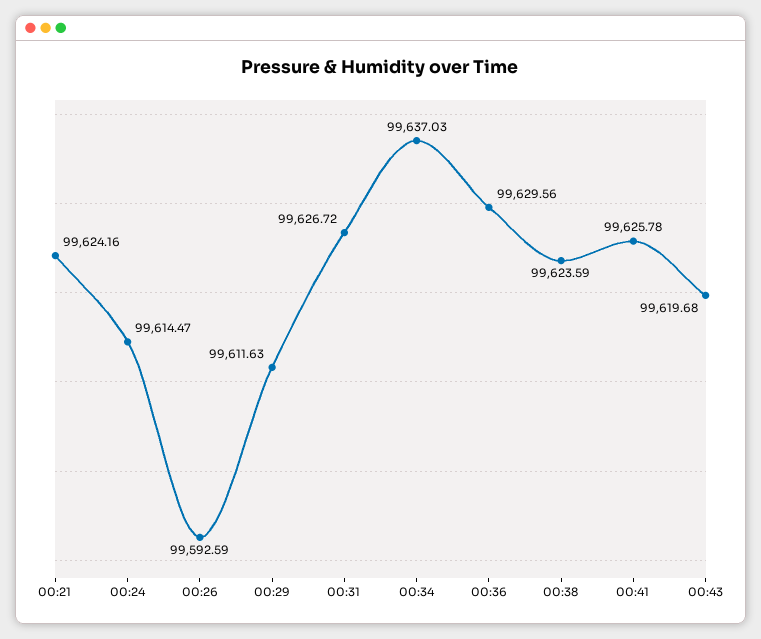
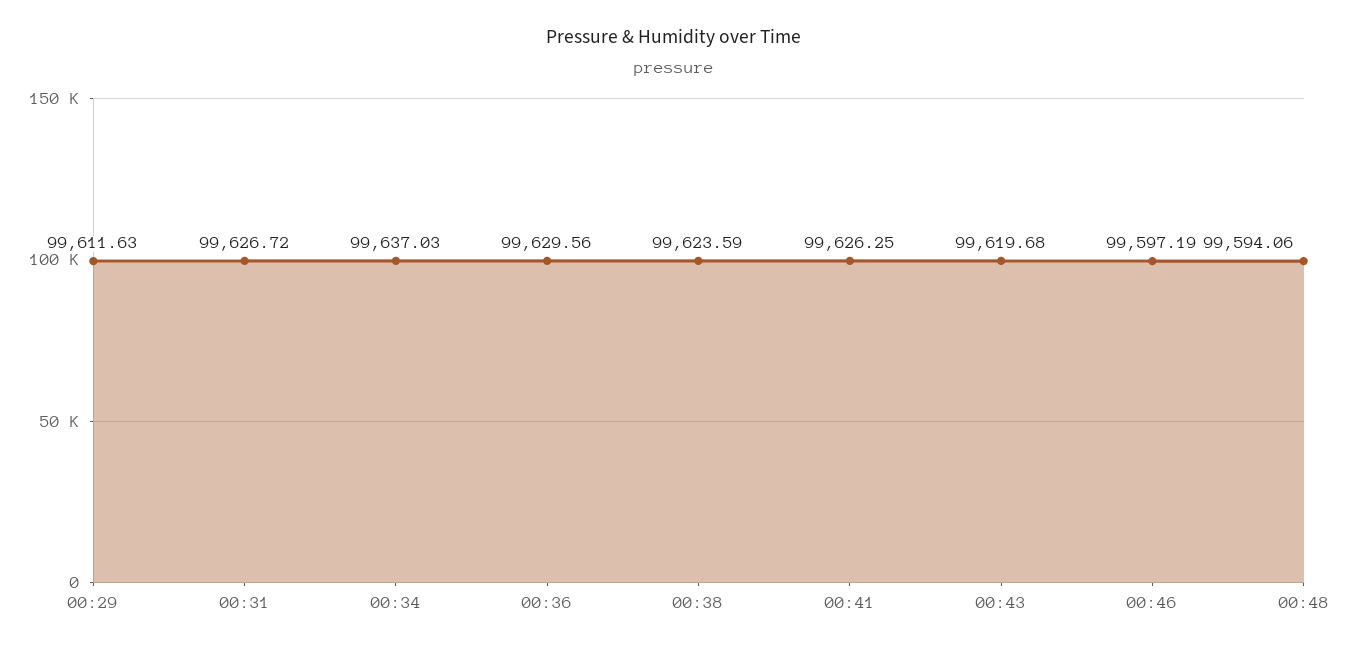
00:21: 99624.16 -> none
00:24: 99614.47 -> none
00:26: 99592.59 -> none
00:41: 99625.78 -> 99626.25
00:46: none -> 99597.19
00:48: none -> 99594.06

